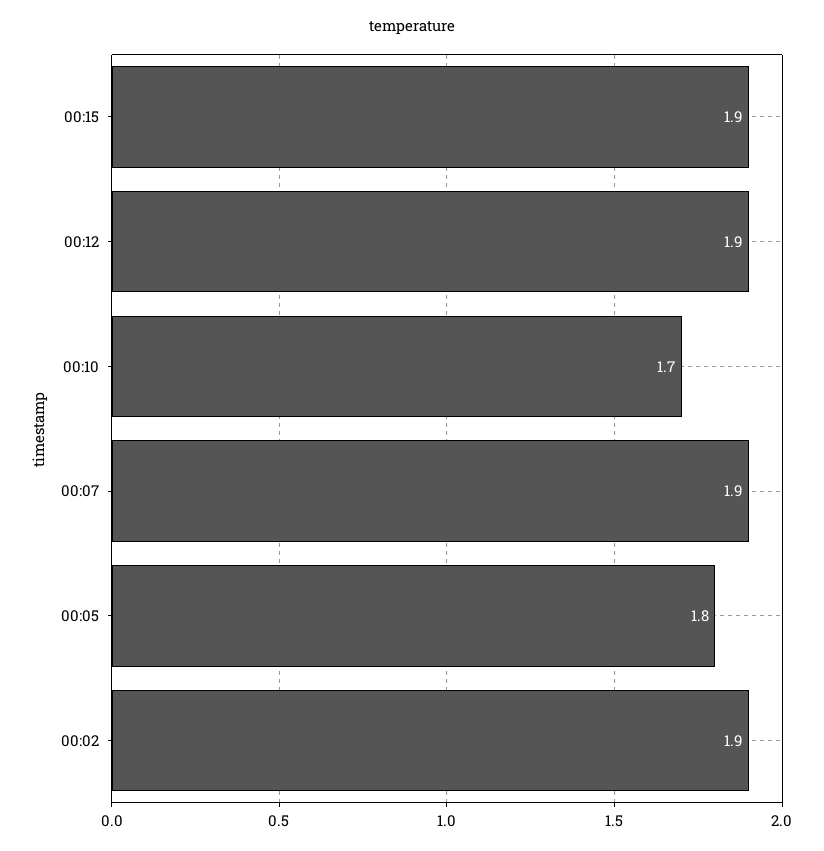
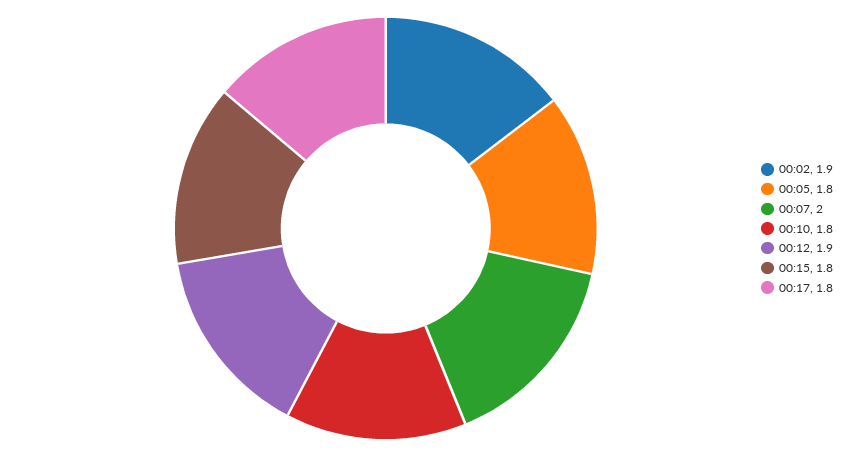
00:15: 1.9 -> 1.8
00:10: 1.7 -> 1.8
00:07: 1.9 -> 2
00:17: none -> 1.8

